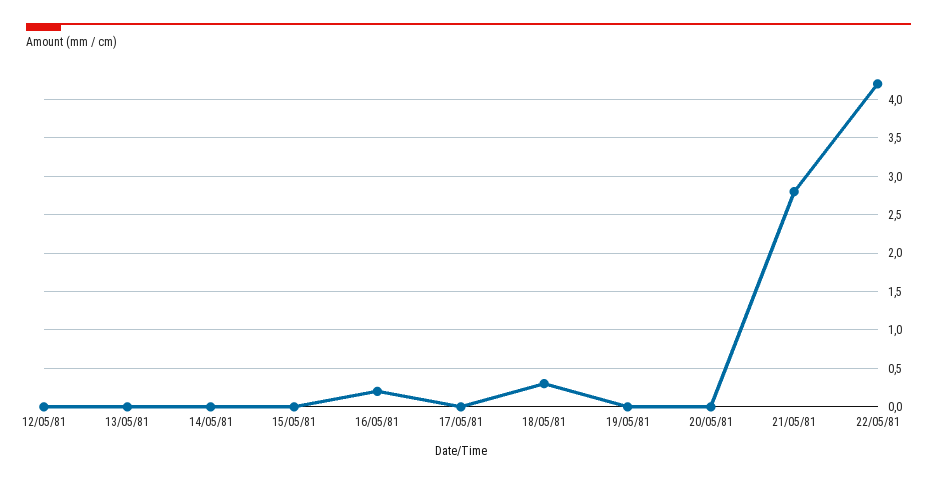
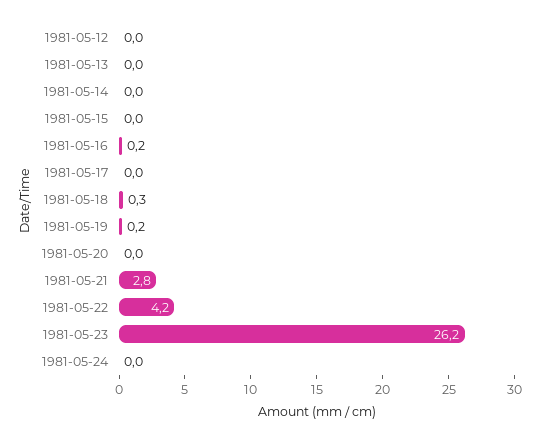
19/05/81: 0 -> 0.2
1981-05-23: none -> 26.2
1981-05-24: none -> 0

